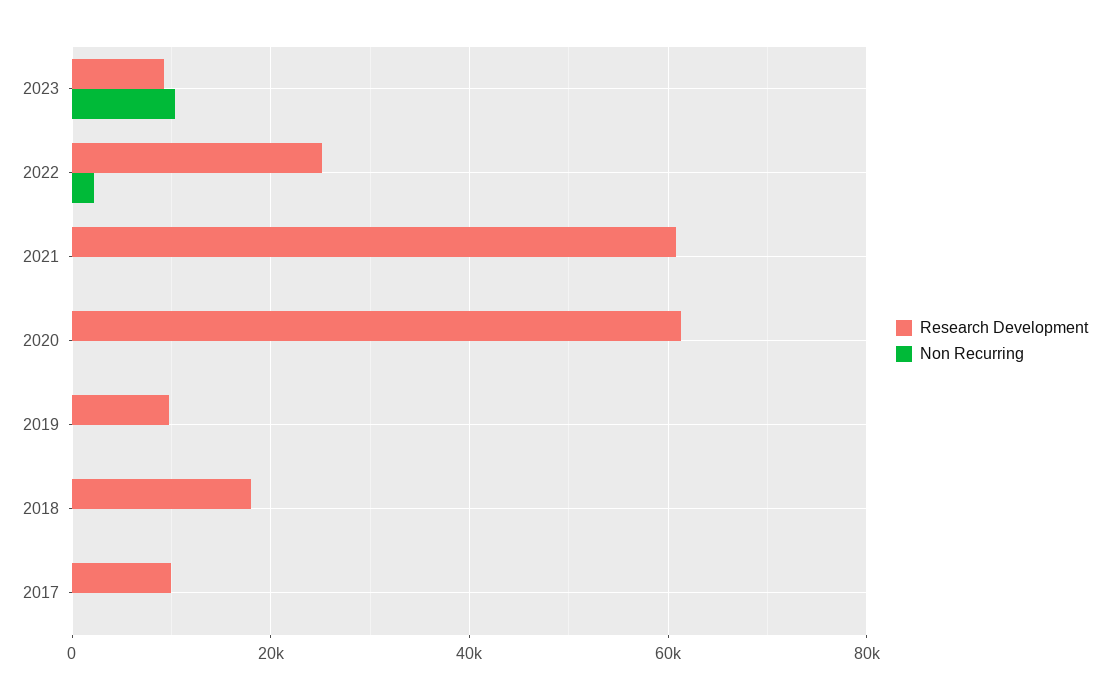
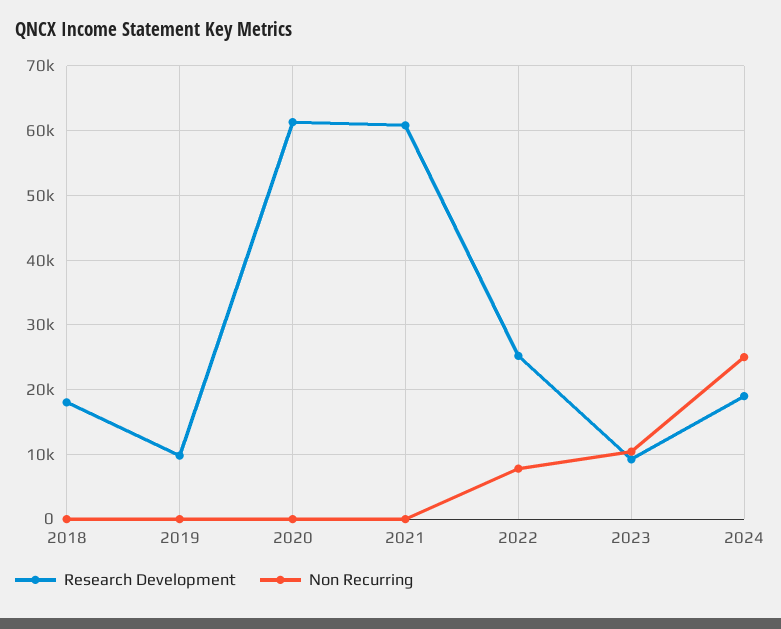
Non Recurring, 2022: 2000 -> 8000
Research Development, 2017: 10000 -> none
Non Recurring, 2017: 0 -> none
Research Development, 2024: none -> 19000
Non Recurring, 2024: none -> 25000

